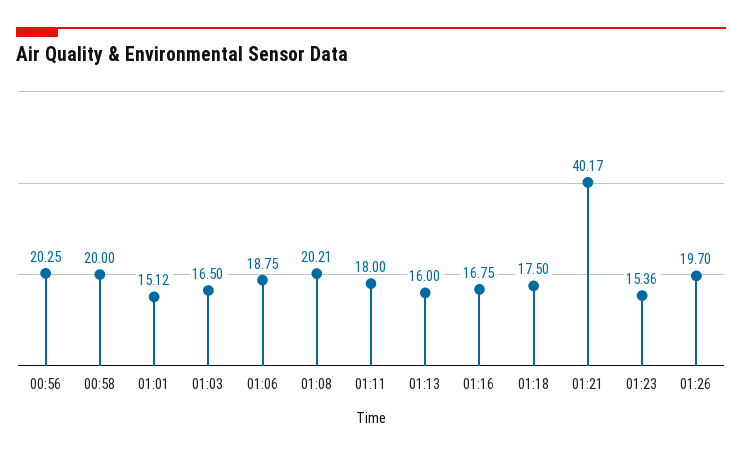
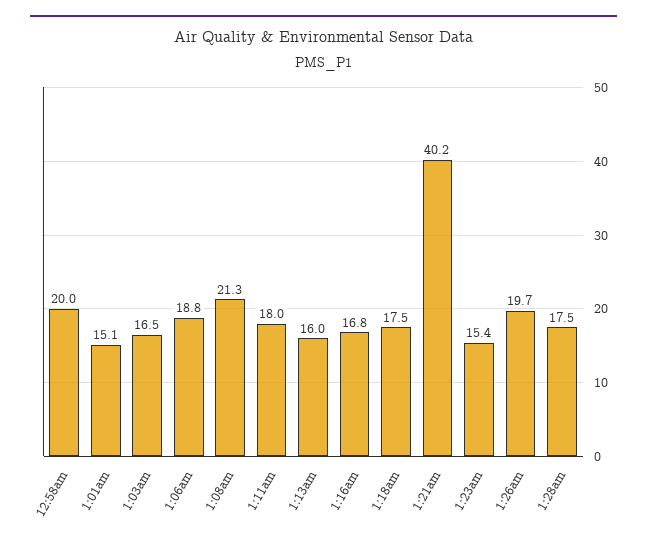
00:56: 20.25 -> none
01:08: 20.21 -> 21.3
1:28am: none -> 17.5

